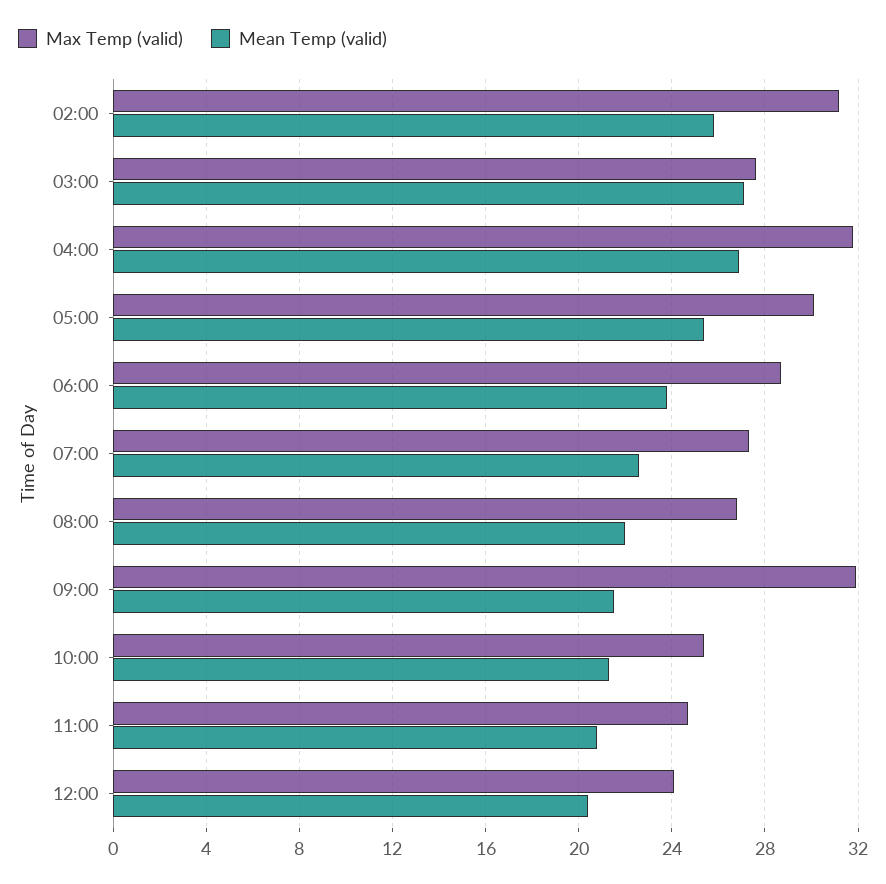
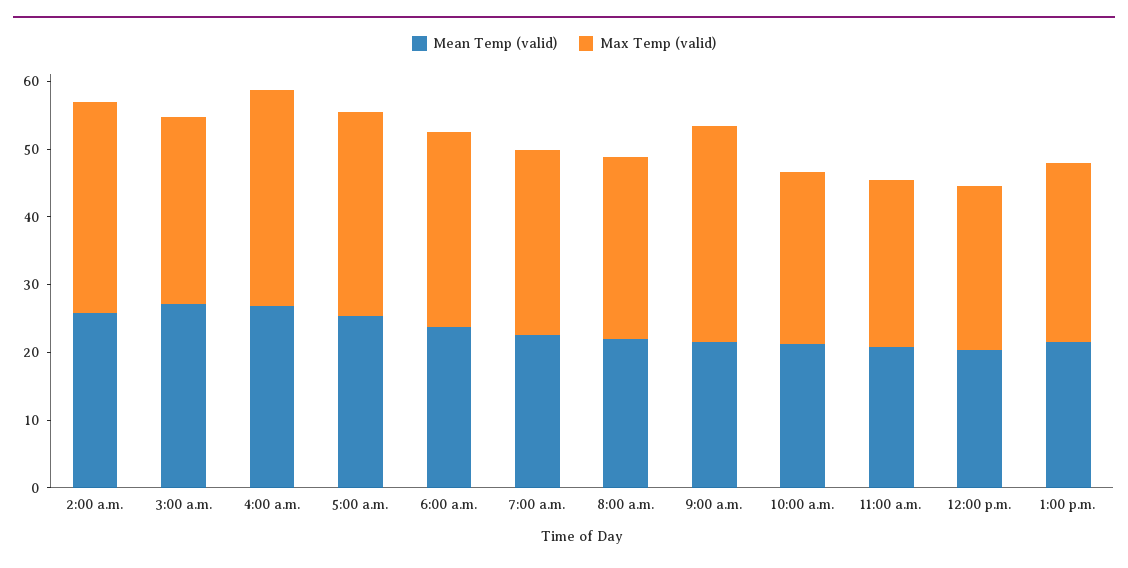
Mean Temp (valid), 1:00 p.m.: none -> 22
Max Temp (valid), 1:00 p.m.: none -> 26

